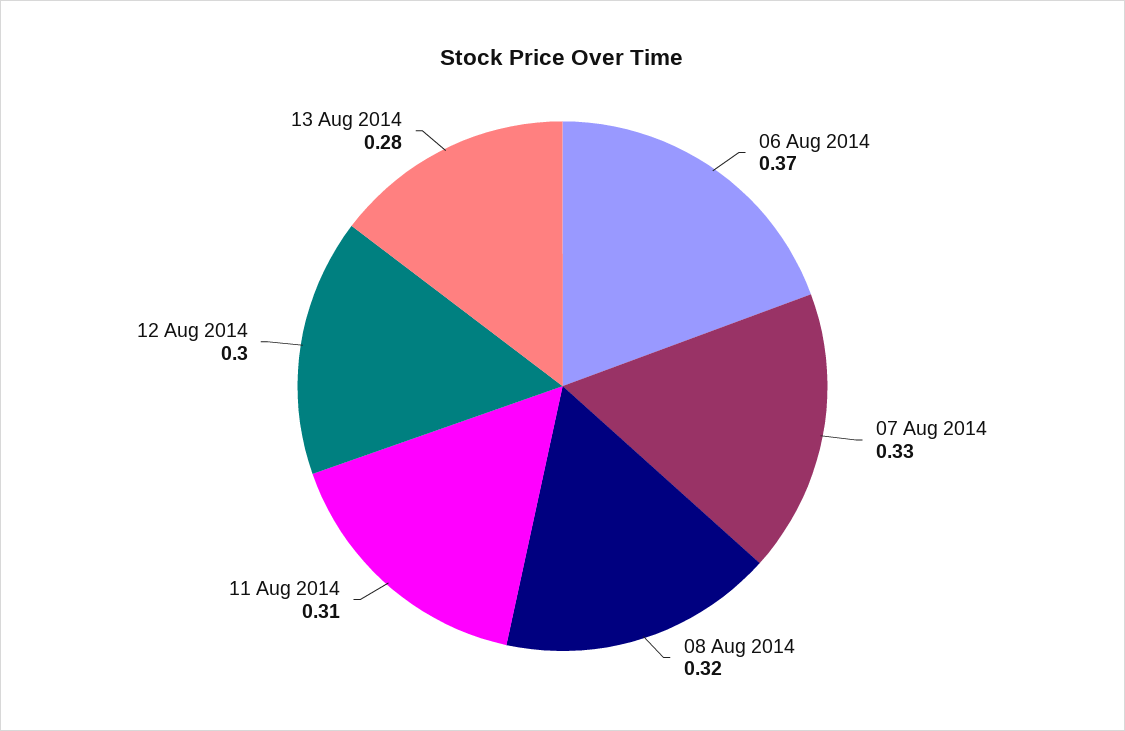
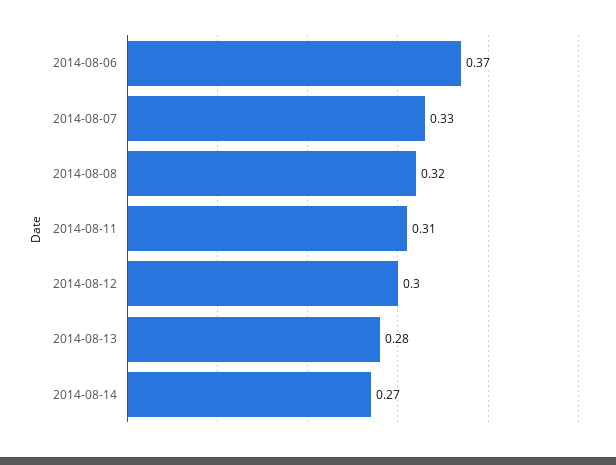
2014-08-14: none -> 0.27

